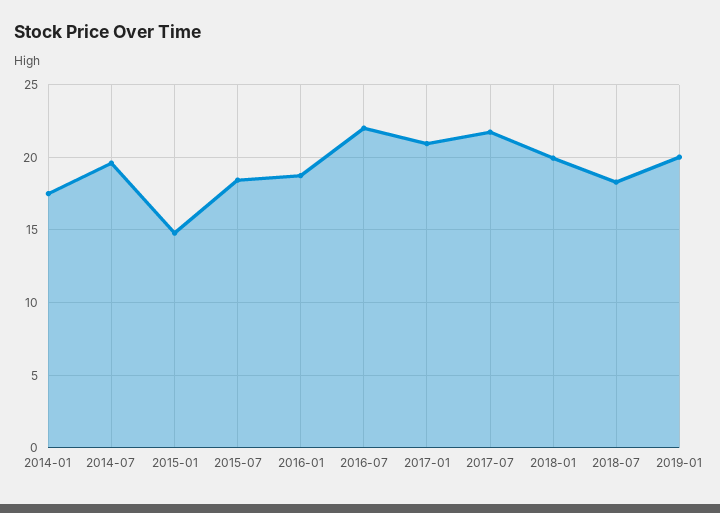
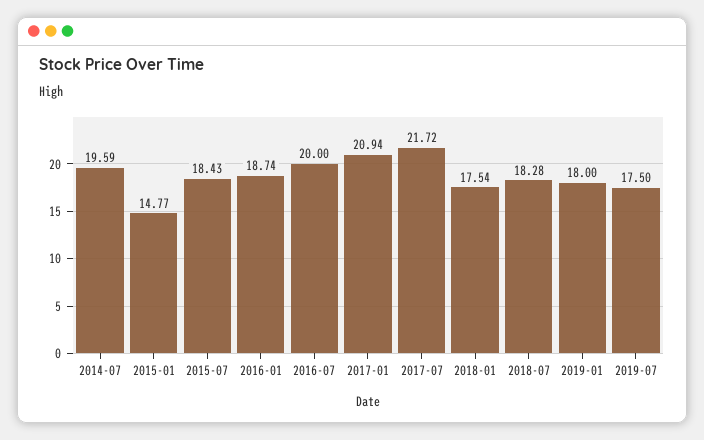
2014-01: 17.5 -> none
2016-07: 22 -> 20
2018-01: 20 -> 17.54
2019-01: 20 -> 18
2019-07: none -> 17.5

